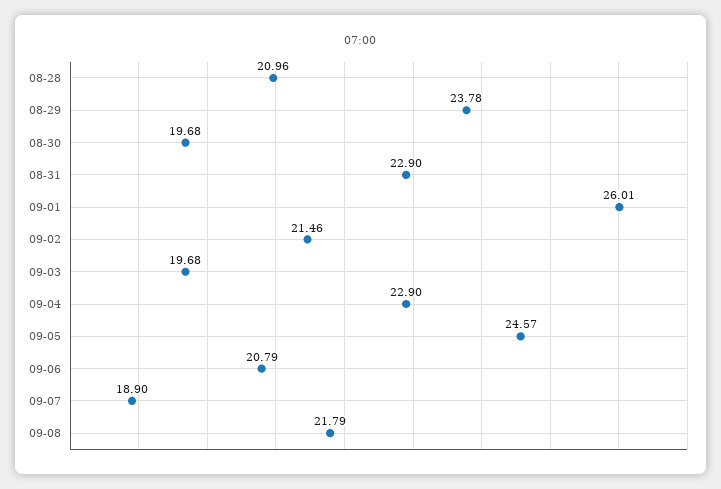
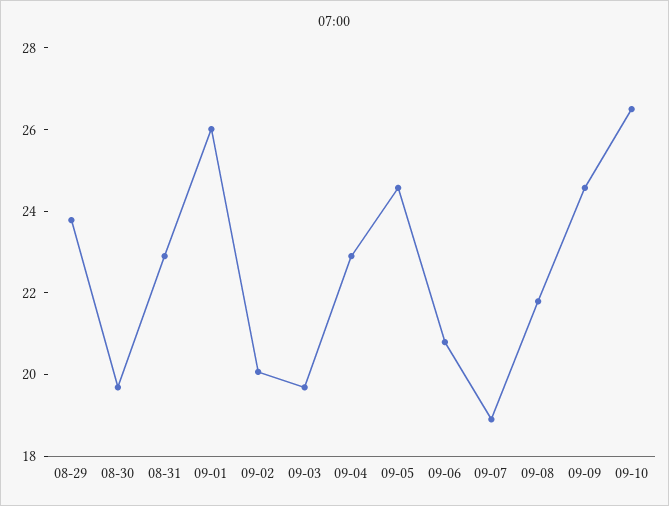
08-28: 20.96 -> none
09-02: 21.46 -> 20
09-09: none -> 24.5
09-10: none -> 26.5

